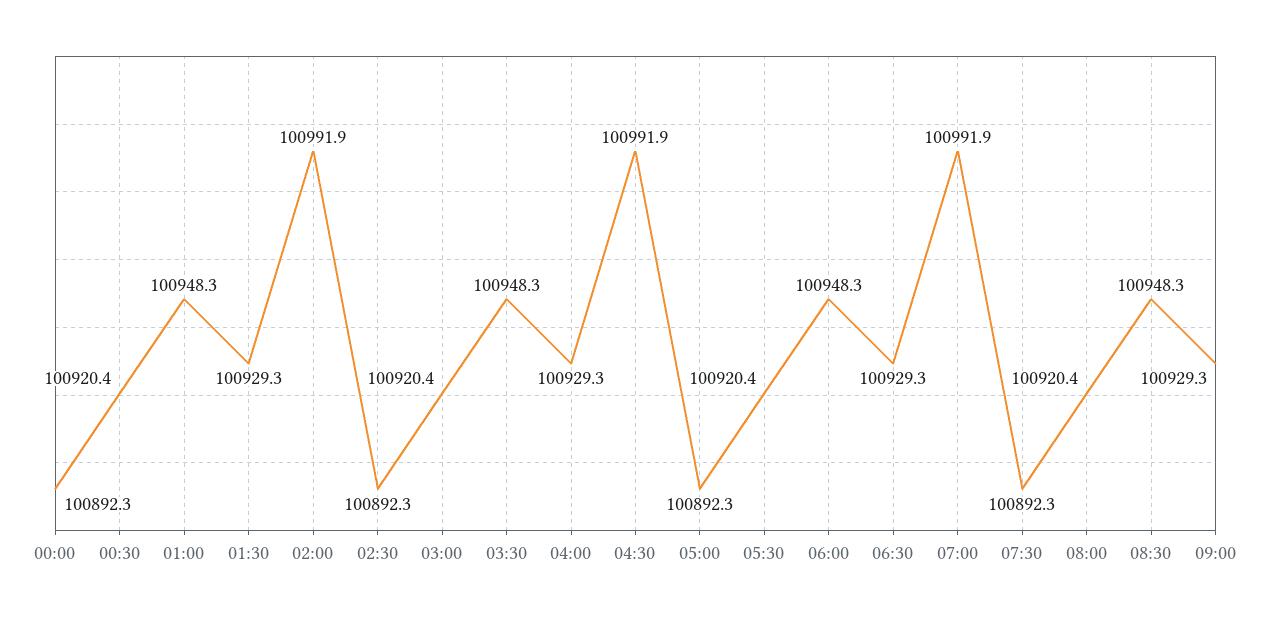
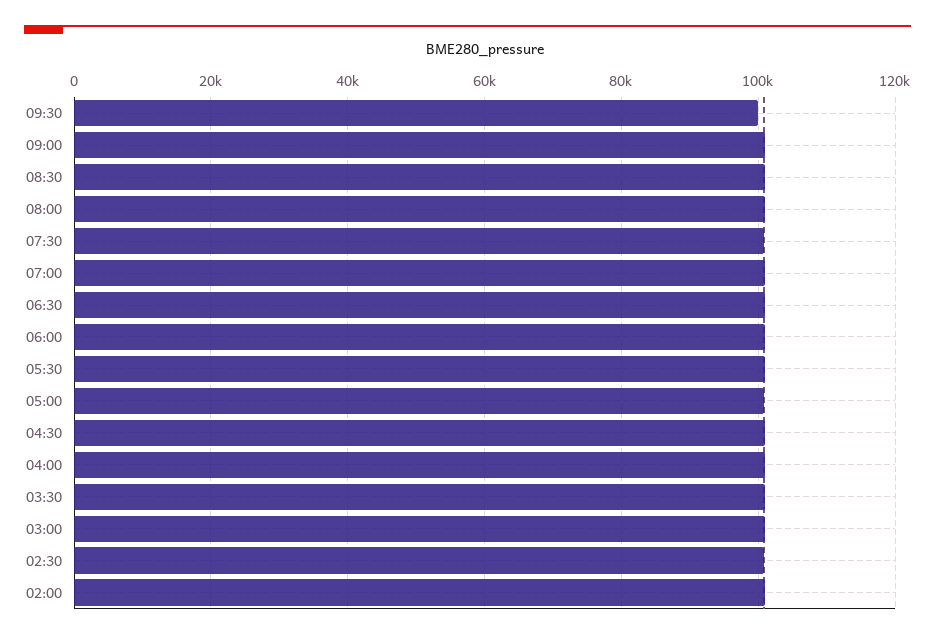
00:00: 100892.3 -> none
00:30: 100920.4 -> none
01:00: 100948.3 -> none
01:30: 100929.3 -> none
09:30: none -> 100000

